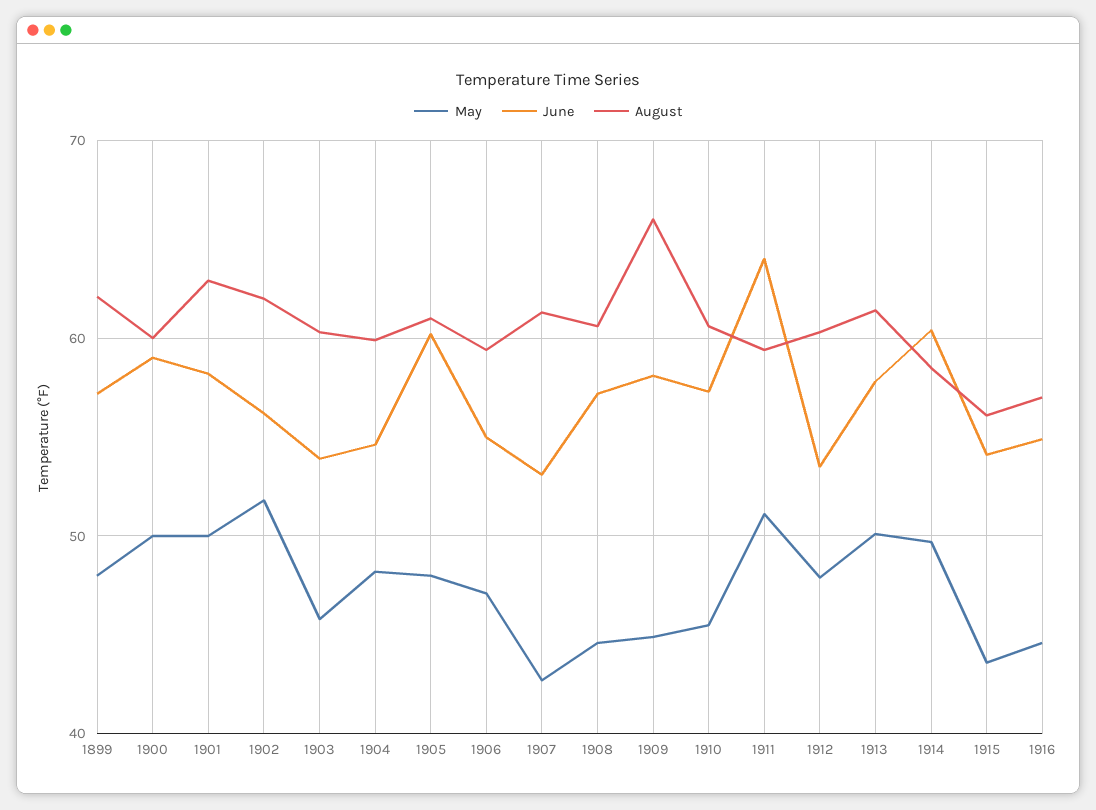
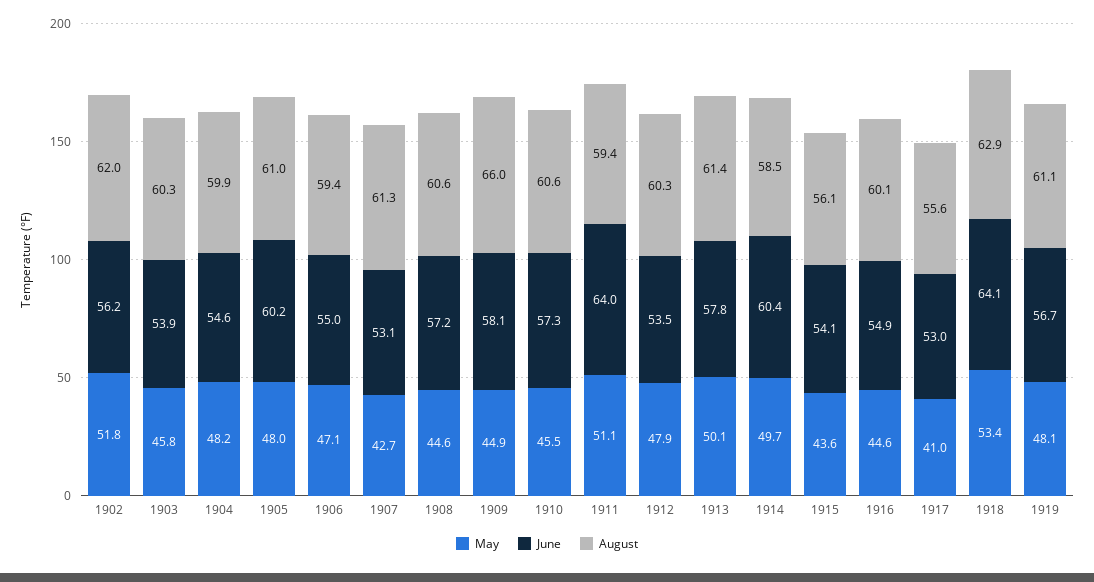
May, 1899: 48 -> none
June, 1899: 57 -> none
August, 1899: 62 -> none
May, 1900: 50 -> none
June, 1900: 59 -> none
August, 1900: 60 -> none
May, 1901: 50 -> none
June, 1901: 58 -> none
August, 1901: 63 -> none
August, 1916: 57 -> 60.1
May, 1917: none -> 41
June, 1917: none -> 53
August, 1917: none -> 55.6
May, 1918: none -> 53.4
June, 1918: none -> 64.1
August, 1918: none -> 62.9
May, 1919: none -> 48.1
June, 1919: none -> 56.7
August, 1919: none -> 61.1

